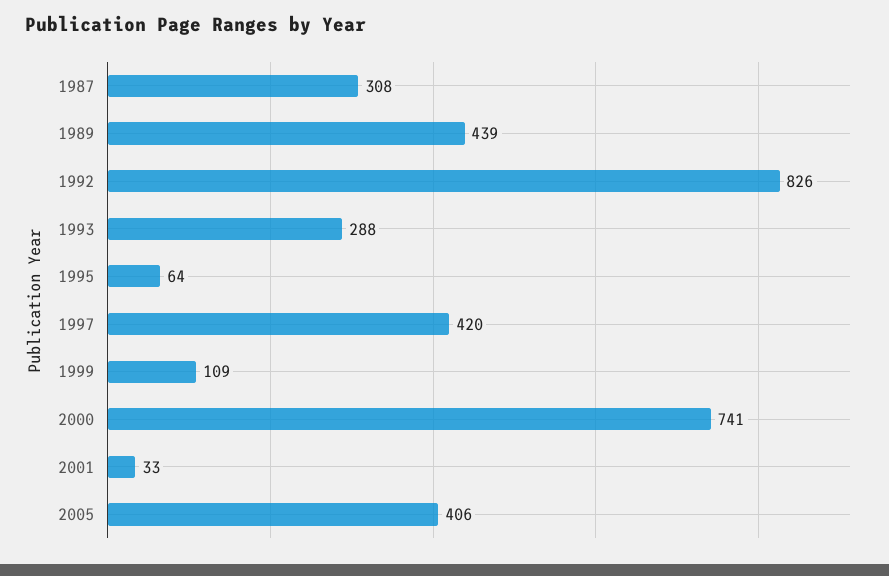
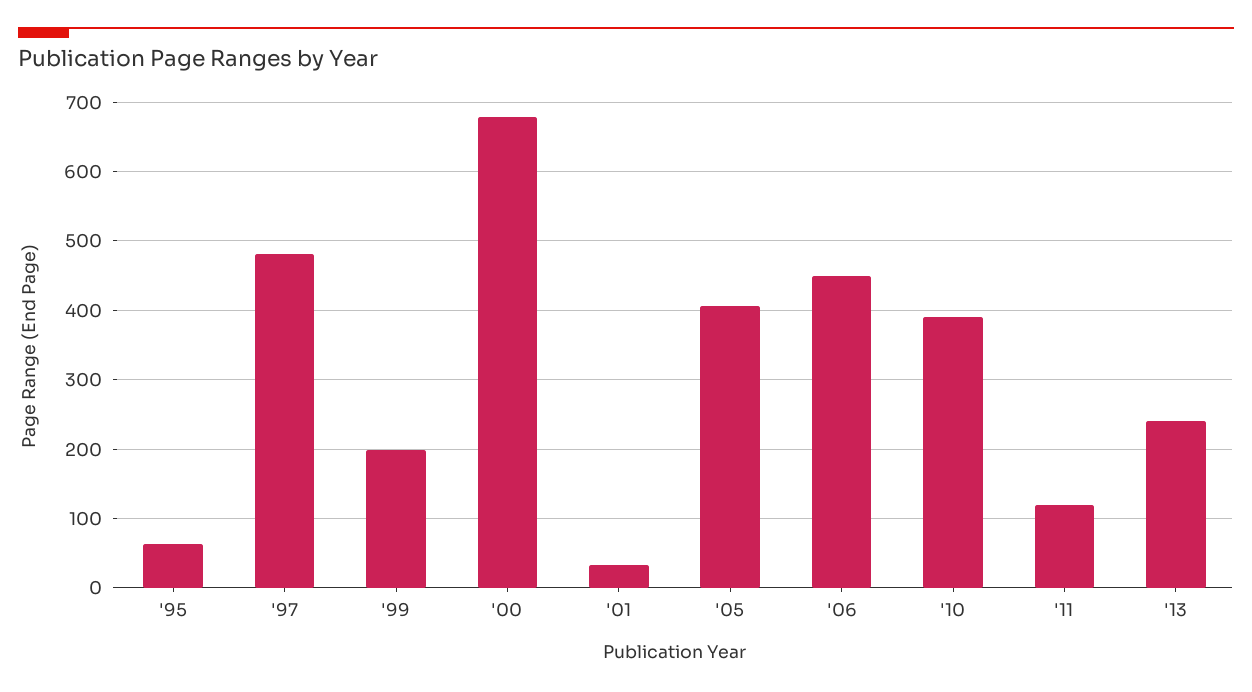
1987: 308 -> none
1989: 439 -> none
1992: 826 -> none
1993: 288 -> none
1997: 420 -> 480
1999: 109 -> 200
2000: 741 -> 680
'06: none -> 450
'10: none -> 390
'11: none -> 120
'13: none -> 240

